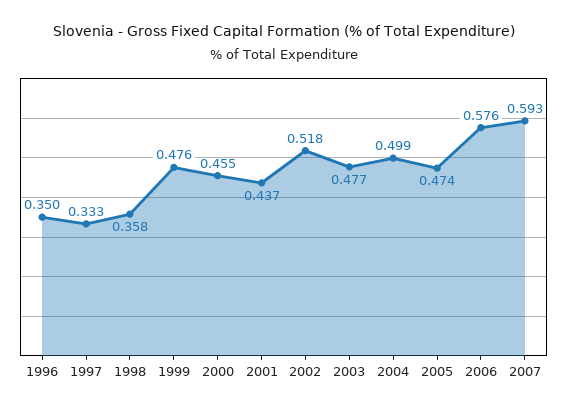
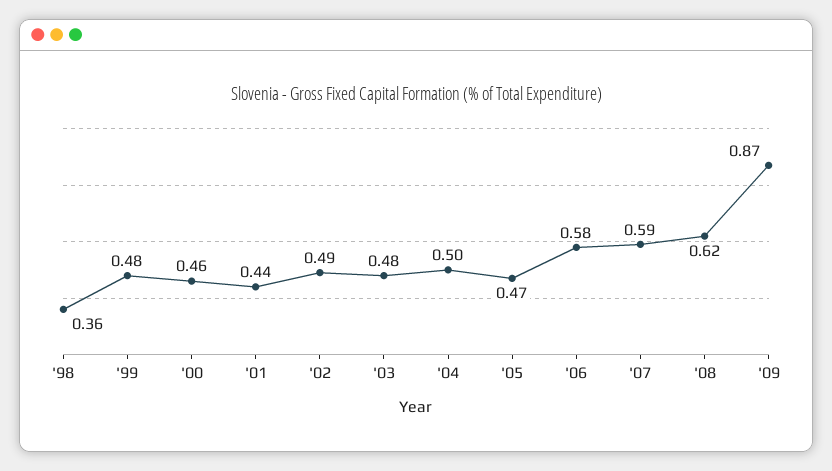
1996: 0.35 -> none
1997: 0.333 -> none
2002: 0.518 -> 0.49
'08: none -> 0.62
'09: none -> 0.87

